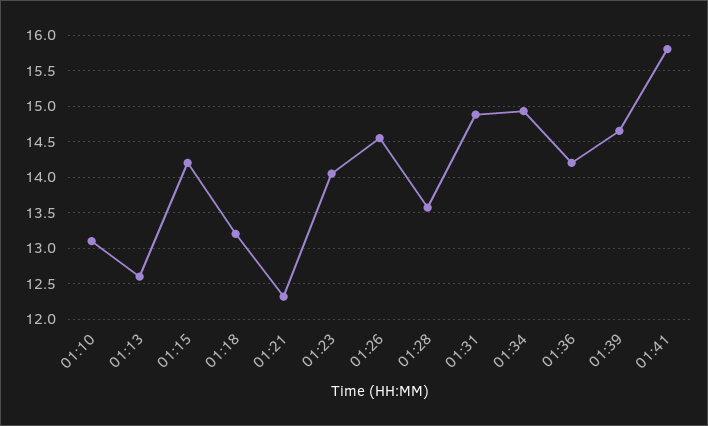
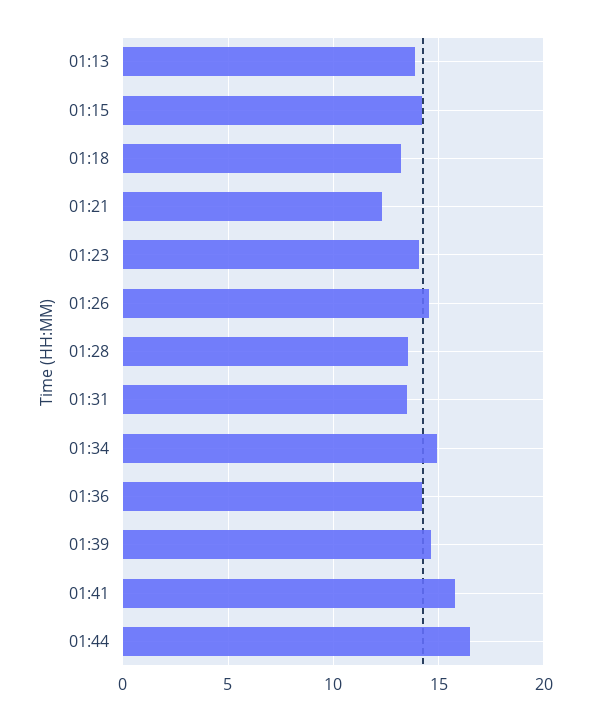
01:10: 13.1 -> none
01:13: 12.6 -> 14
01:31: 14.9 -> 13.5
01:44: none -> 16.5

